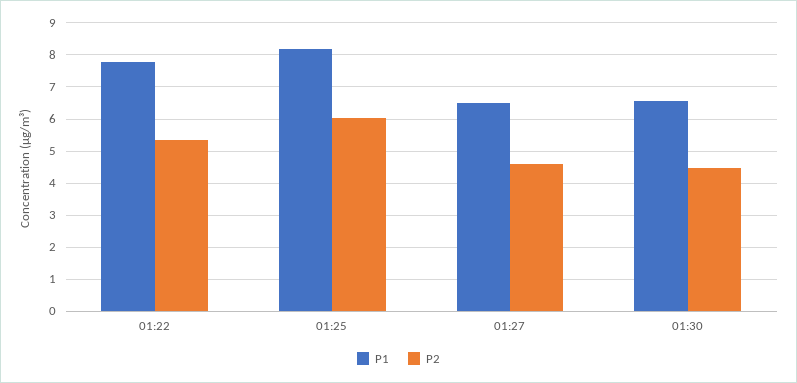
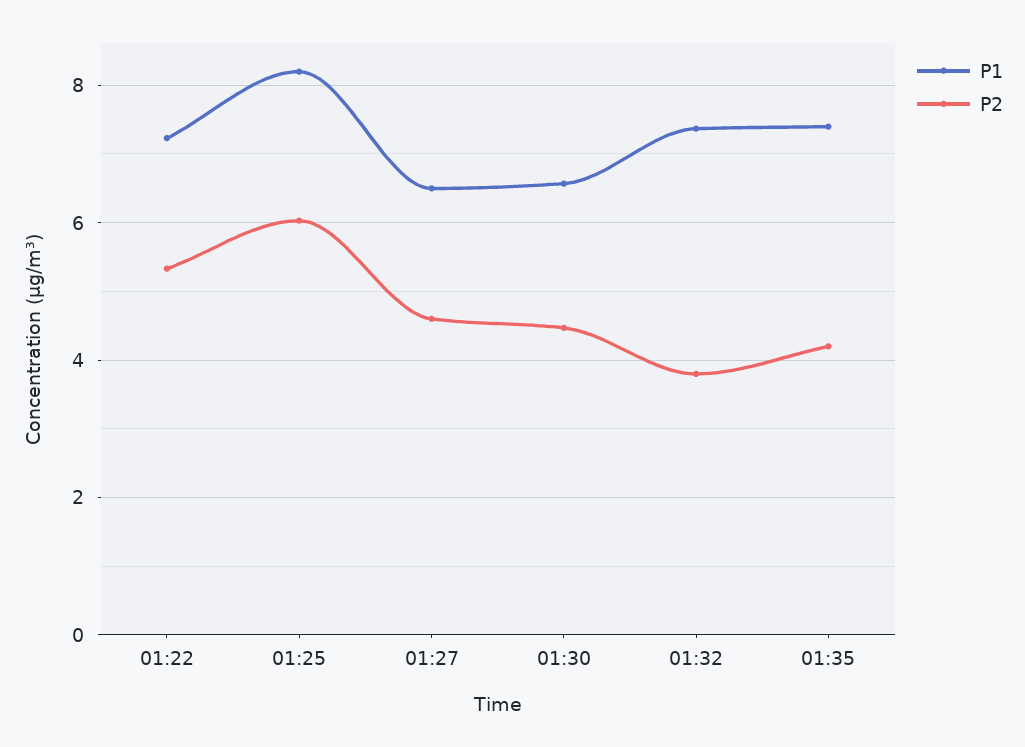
P1, 01:22: 7.8 -> 7.2
P1, 01:32: none -> 7.4
P2, 01:32: none -> 3.8
P1, 01:35: none -> 7.4
P2, 01:35: none -> 4.2

